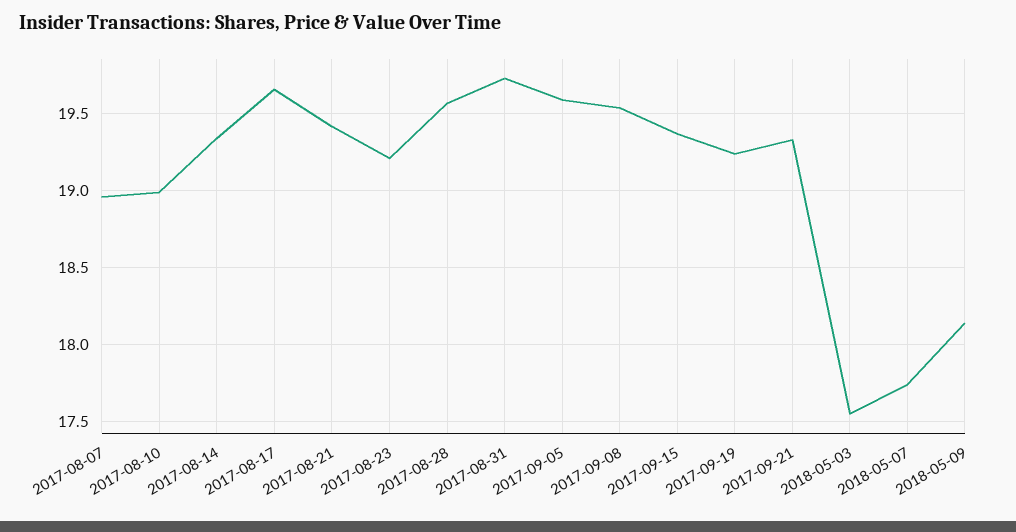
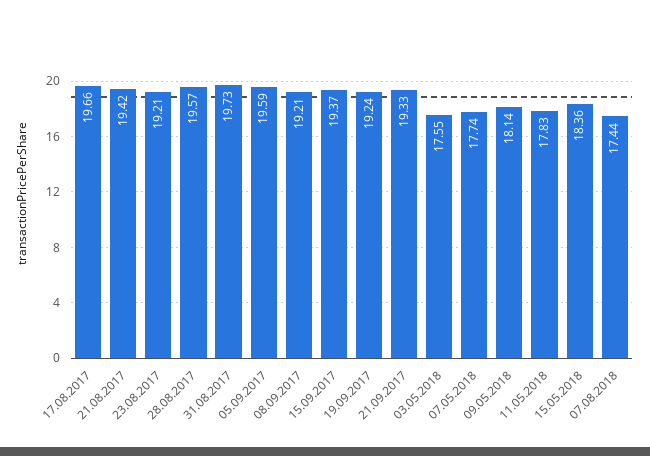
2017-08-07: 18.95 -> none
2017-08-10: 19 -> none
2017-08-14: 19.35 -> none
2017-09-08: 19.55 -> 19.21
11.05.2018: none -> 17.83
15.05.2018: none -> 18.36
07.08.2018: none -> 17.44

